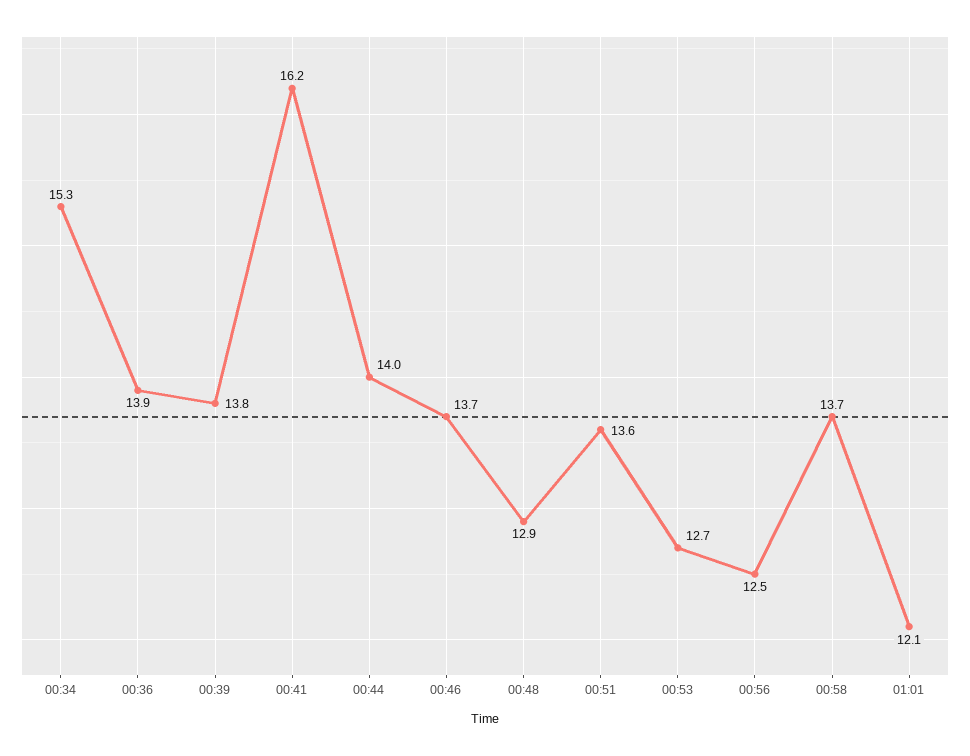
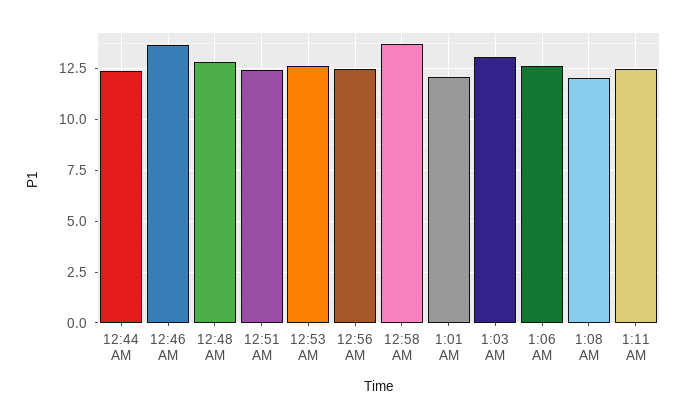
00:34: 15.3 -> none
00:36: 13.9 -> none
00:39: 13.8 -> none
00:41: 16.2 -> none
00:44: 14 -> 12.5
00:51: 13.6 -> 12.5
1:03 AM: none -> 13
1:06 AM: none -> 12.5
1:08 AM: none -> 12
1:11 AM: none -> 12.5

